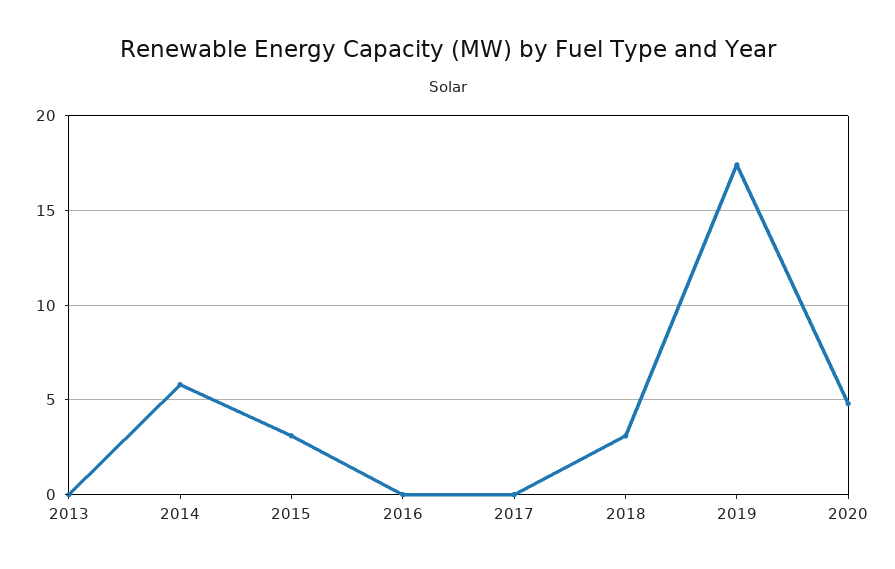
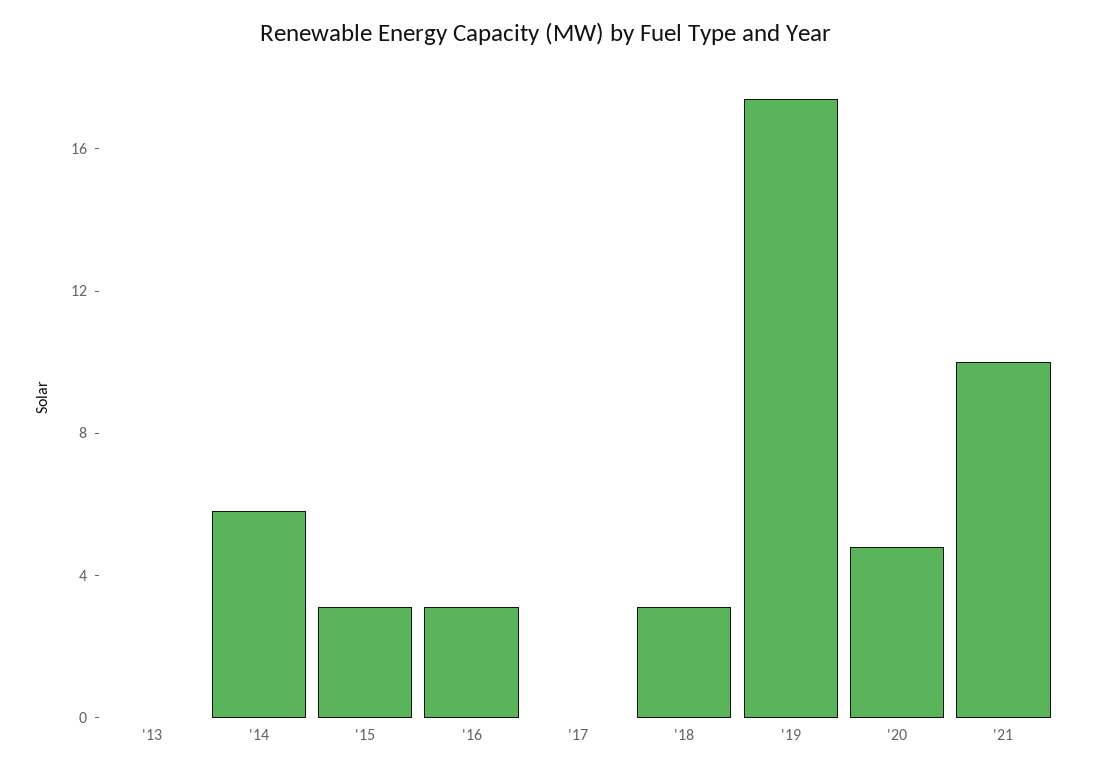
2016: 0 -> 3
'21: none -> 10

